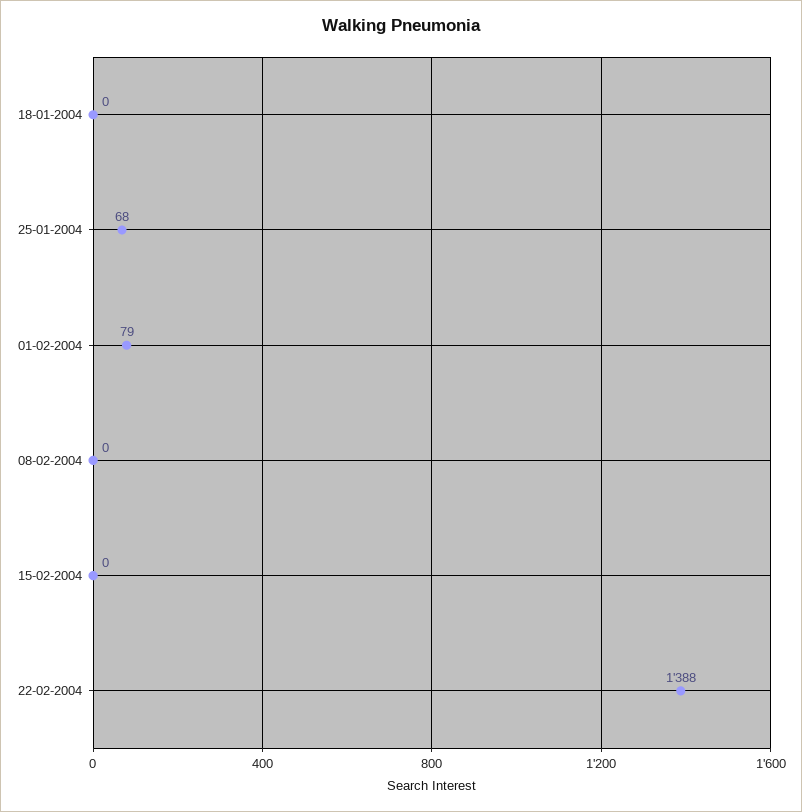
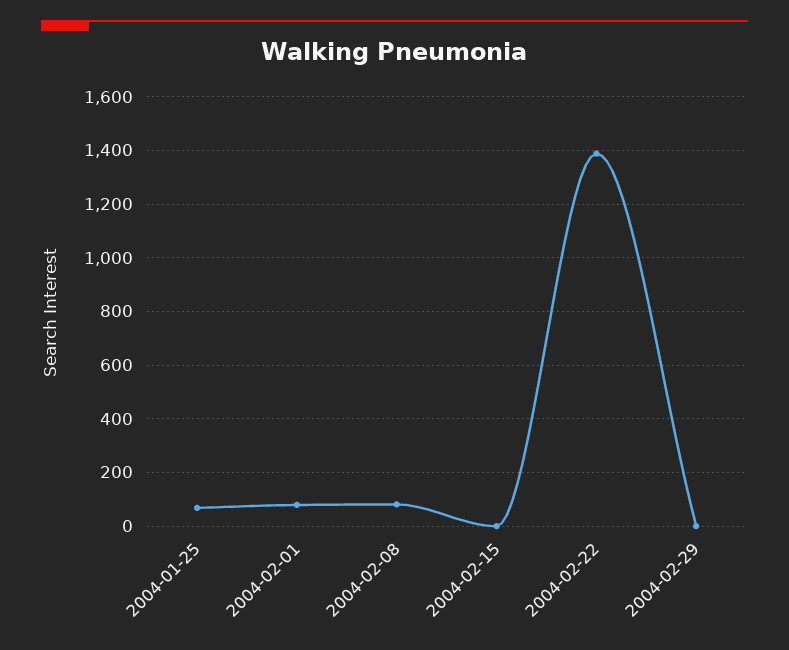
18-01-2004: 0 -> none
08-02-2004: 0 -> 75
2004-02-29: none -> 0

